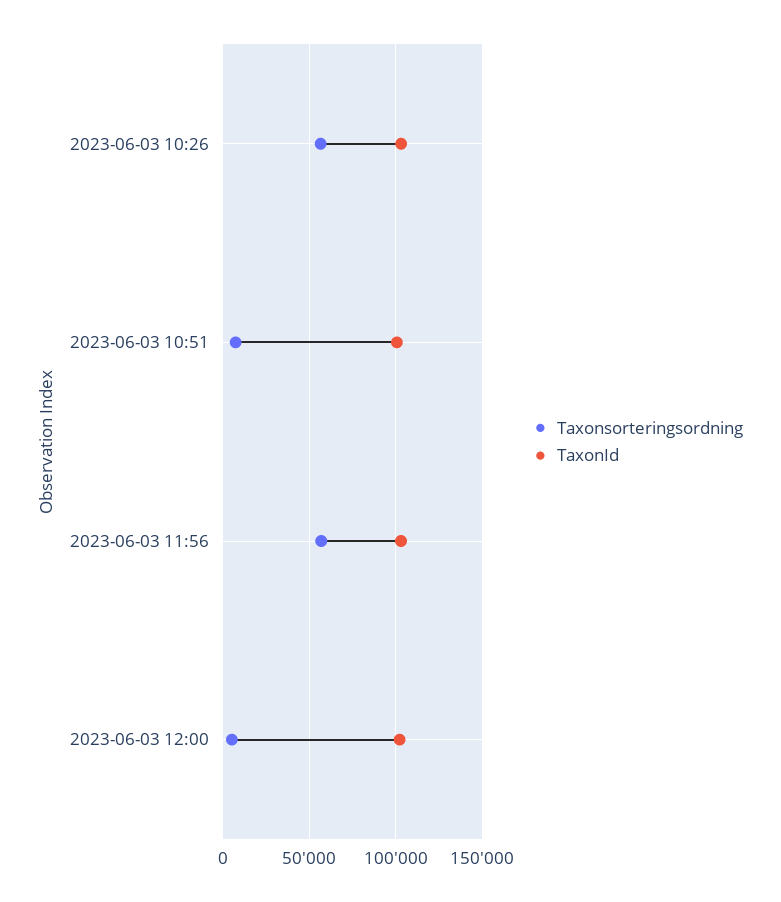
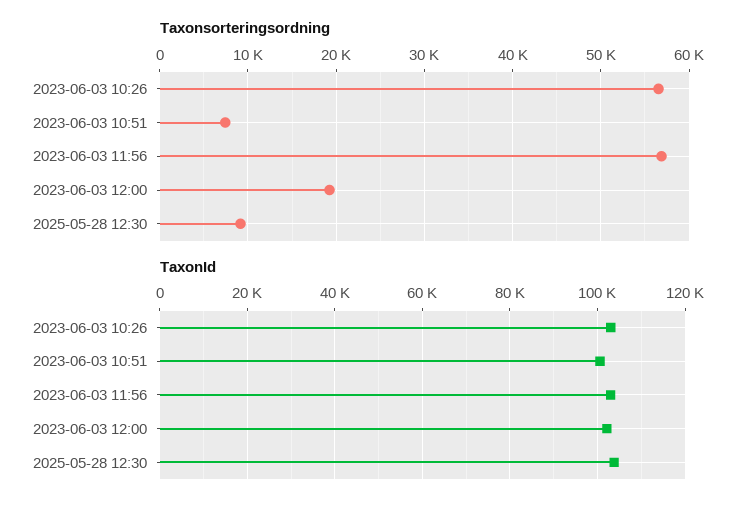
Taxonsorteringsordning, 2023-06-03 12:00: 5000 -> 19000
Taxonsorteringsordning, 2025-05-28 12:30: none -> 9000
TaxonId, 2025-05-28 12:30: none -> 104000

